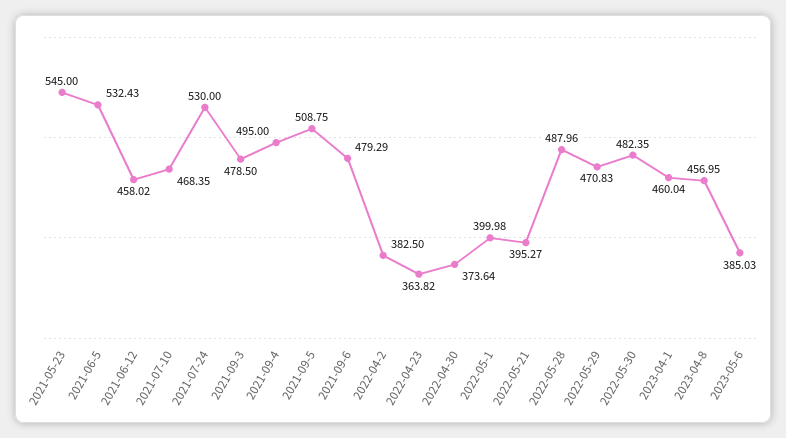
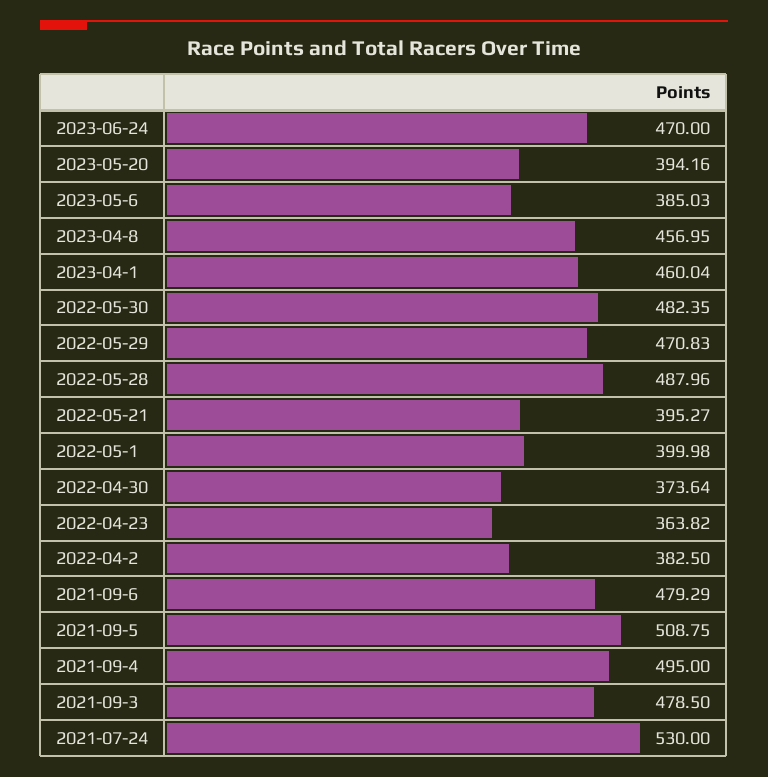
2021-05-23: 545 -> none
2021-06-5: 532.43 -> none
2021-06-12: 458.02 -> none
2021-07-10: 468.35 -> none
2023-06-24: none -> 470
2023-05-20: none -> 394.16

